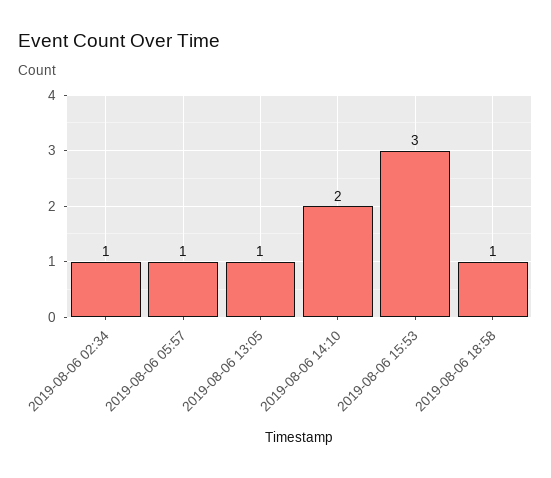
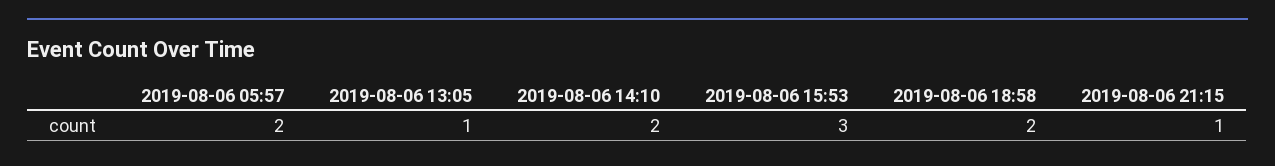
2019-08-06 02:34: 1 -> none
2019-08-06 05:57: 1 -> 2
2019-08-06 18:58: 1 -> 2
2019-08-06 21:15: none -> 1

